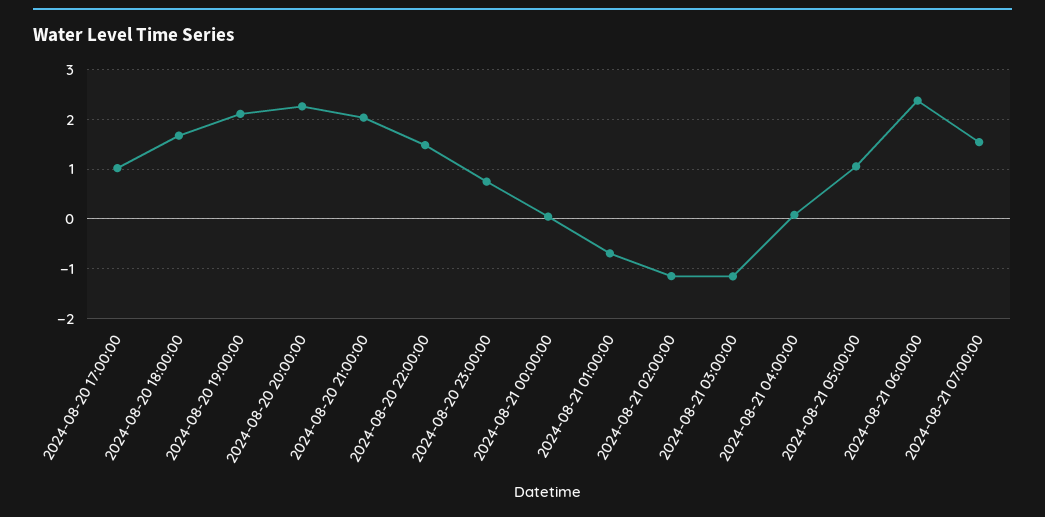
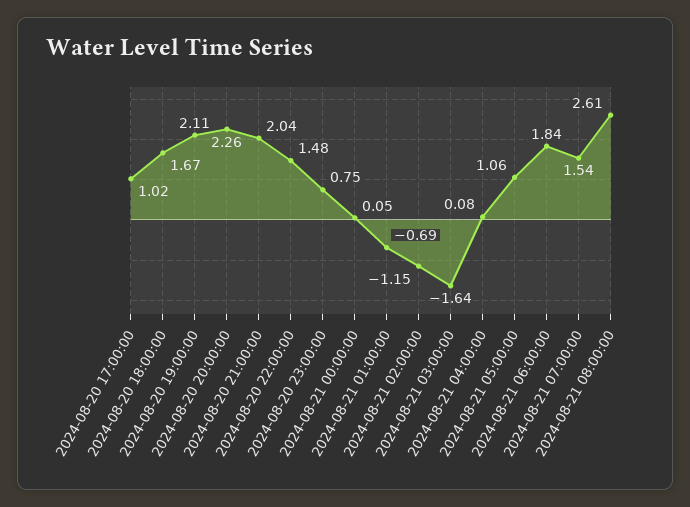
2024-08-21 03:00:00: -1.2 -> -1.64
2024-08-21 06:00:00: 2.4 -> 1.84
2024-08-21 08:00:00: none -> 2.61

